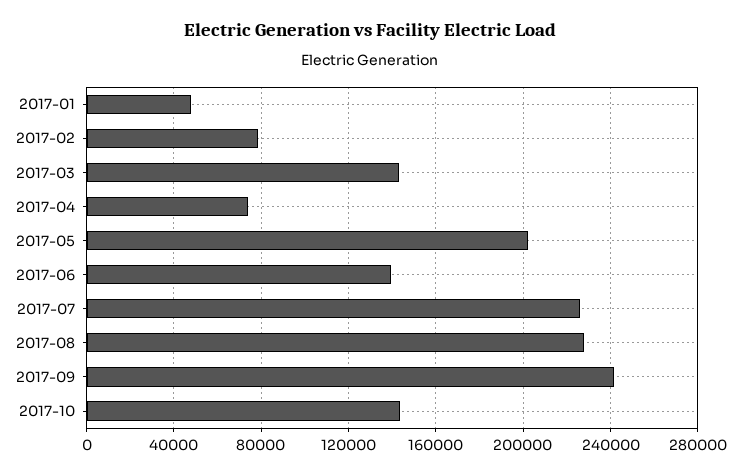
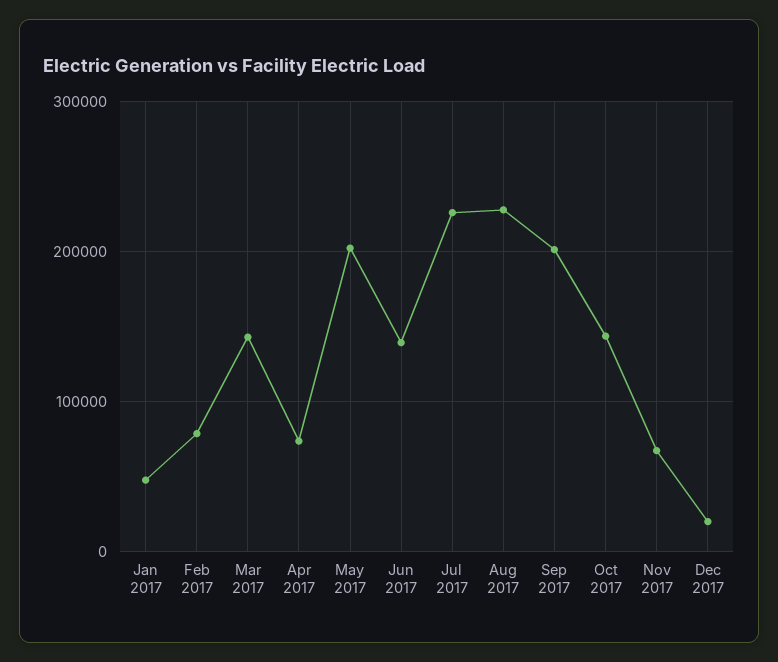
2017-09: 240000 -> 200000
Nov 2017: none -> 70000
Dec 2017: none -> 20000

